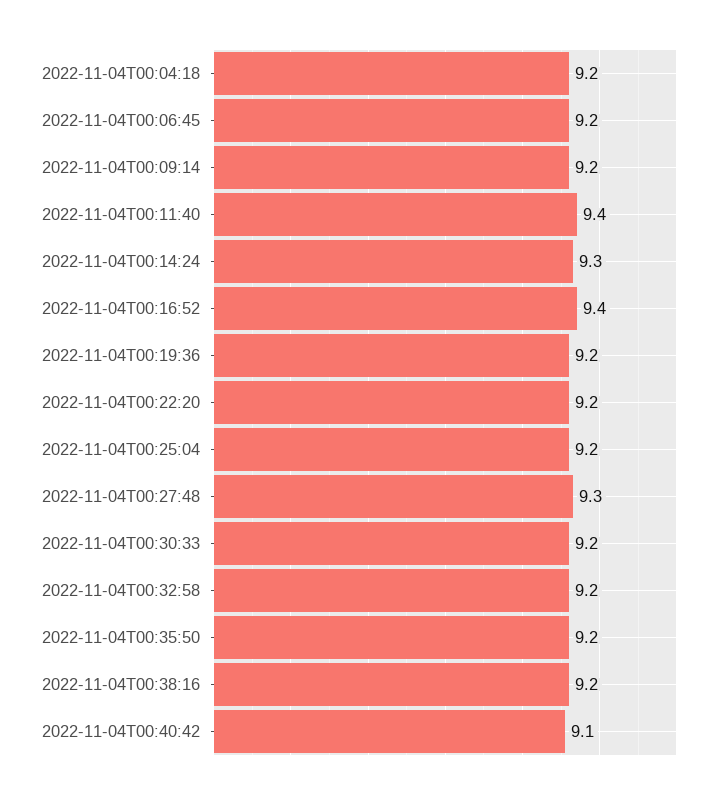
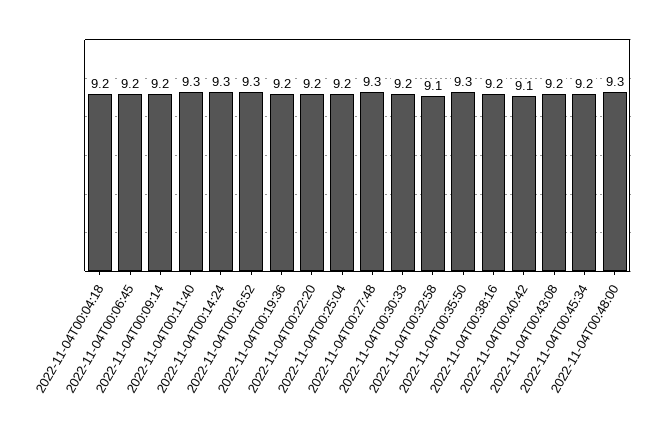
2022-11-04T00:11:40: 9.4 -> 9.3
2022-11-04T00:16:52: 9.4 -> 9.3
2022-11-04T00:32:58: 9.2 -> 9.1
2022-11-04T00:35:50: 9.2 -> 9.3
2022-11-04T00:43:08: none -> 9.2
2022-11-04T00:45:34: none -> 9.2
2022-11-04T00:48:00: none -> 9.3

